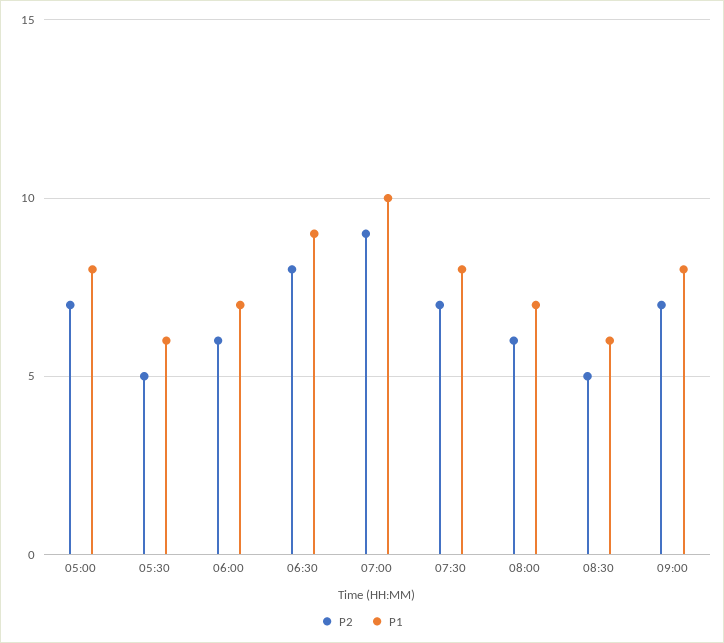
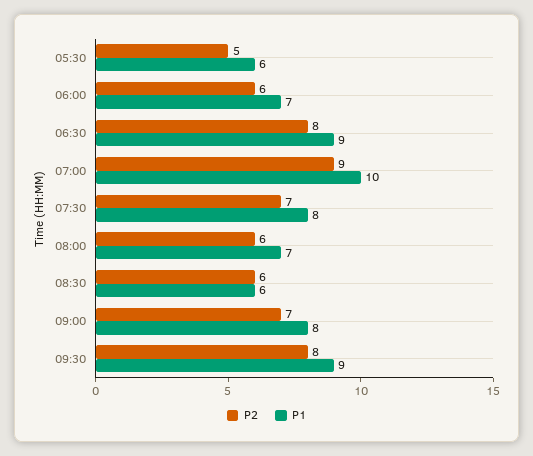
P2, 05:00: 7 -> none
P1, 05:00: 8 -> none
P2, 08:30: 5 -> 6
P2, 09:30: none -> 8
P1, 09:30: none -> 9

